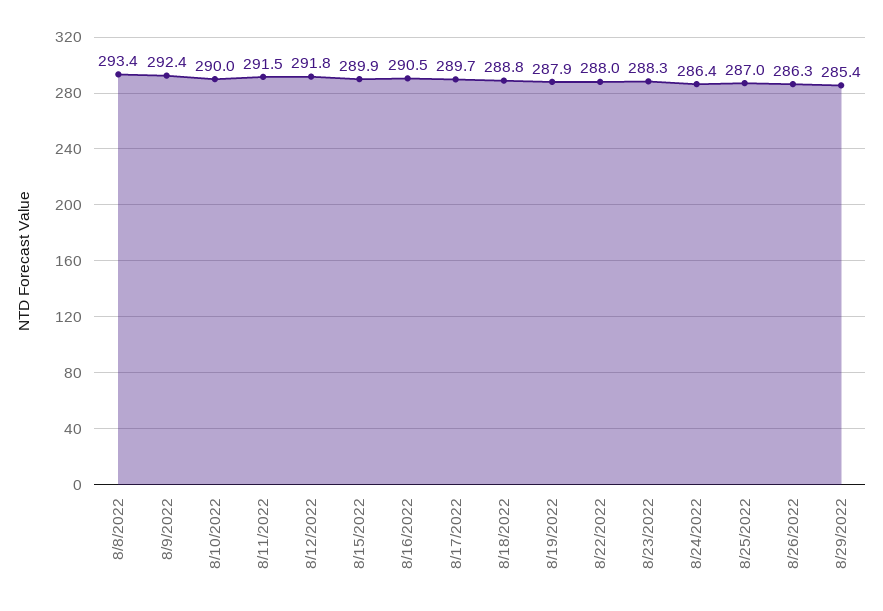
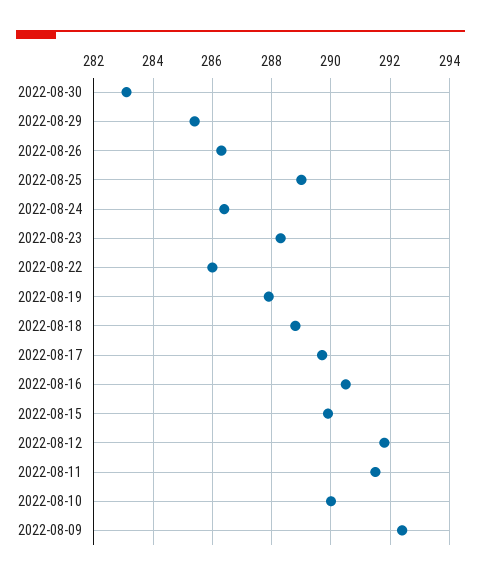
8/8/2022: 293.4 -> none
8/22/2022: 288 -> 286
8/25/2022: 287 -> 289
2022-08-30: none -> 283

